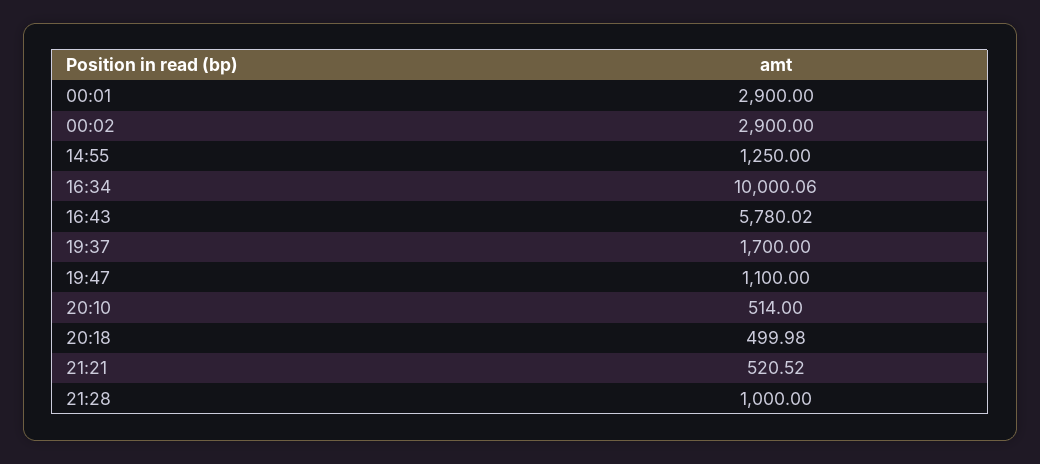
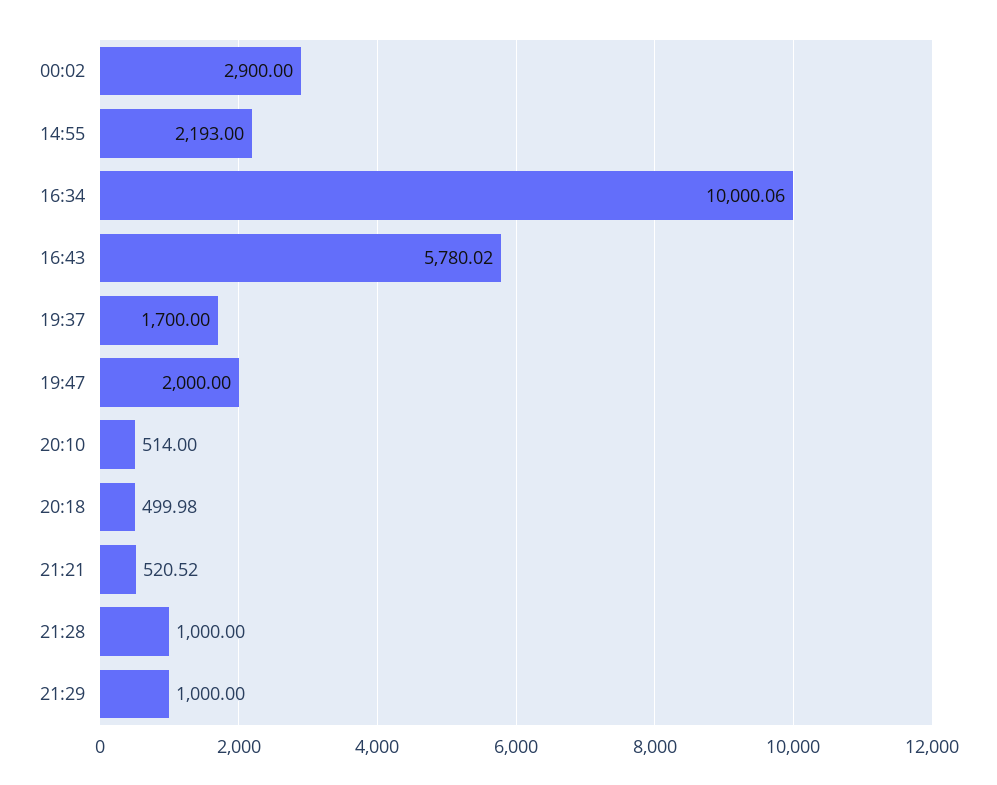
00:01: 2900 -> none
14:55: 1250 -> 2193
19:47: 1100 -> 2000
21:29: none -> 1000

